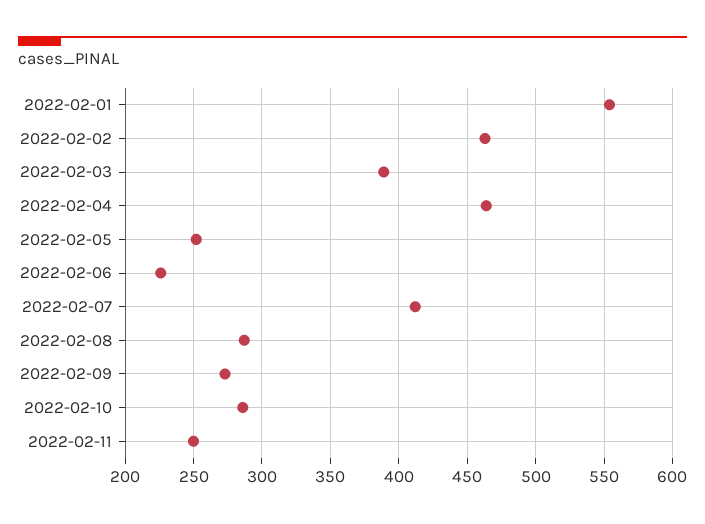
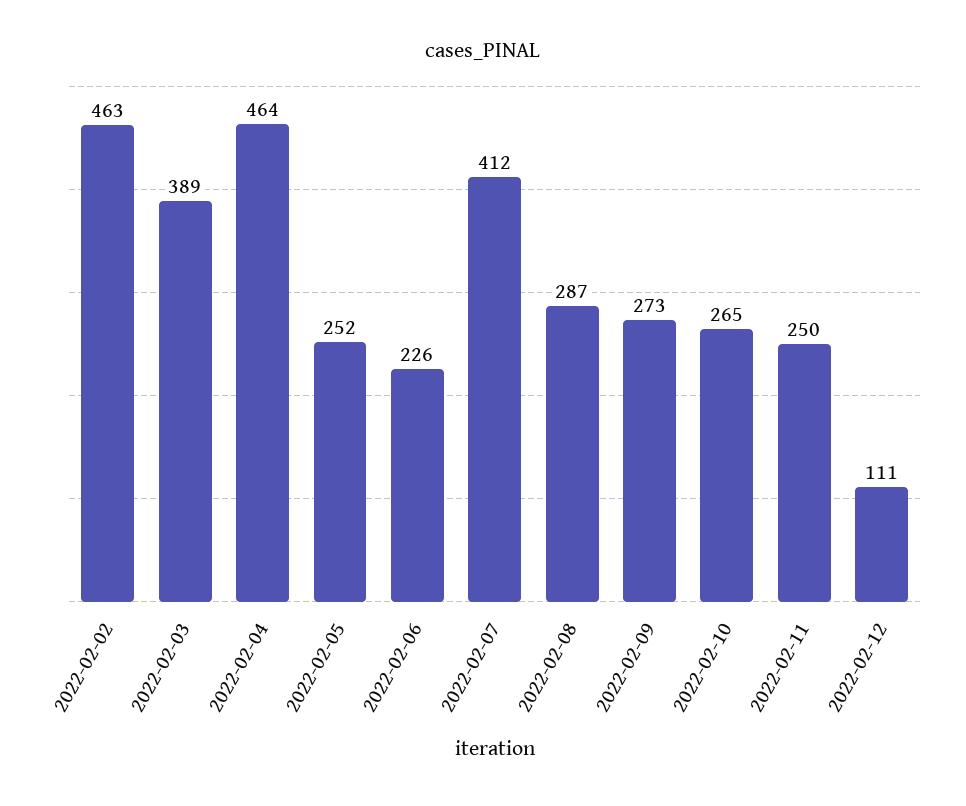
2022-02-01: 555 -> none
2022-02-10: 285 -> 265
2022-02-12: none -> 111

